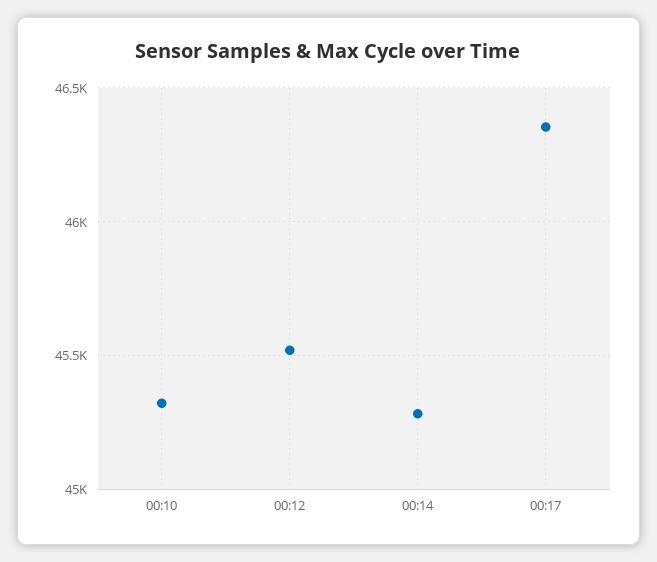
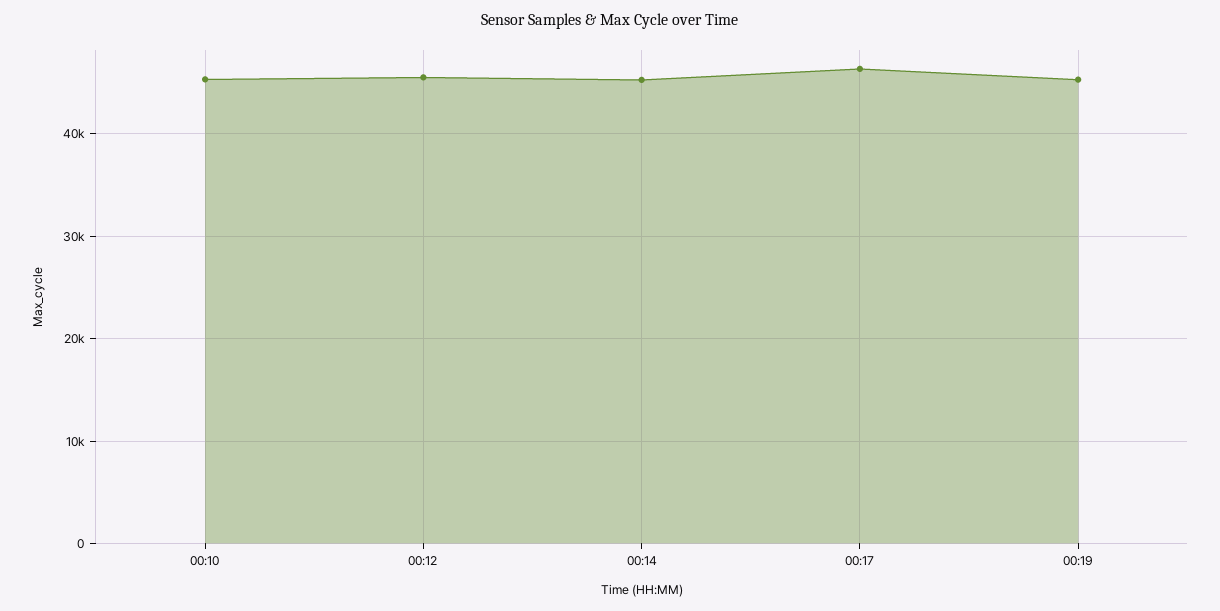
00:19: none -> 45000

